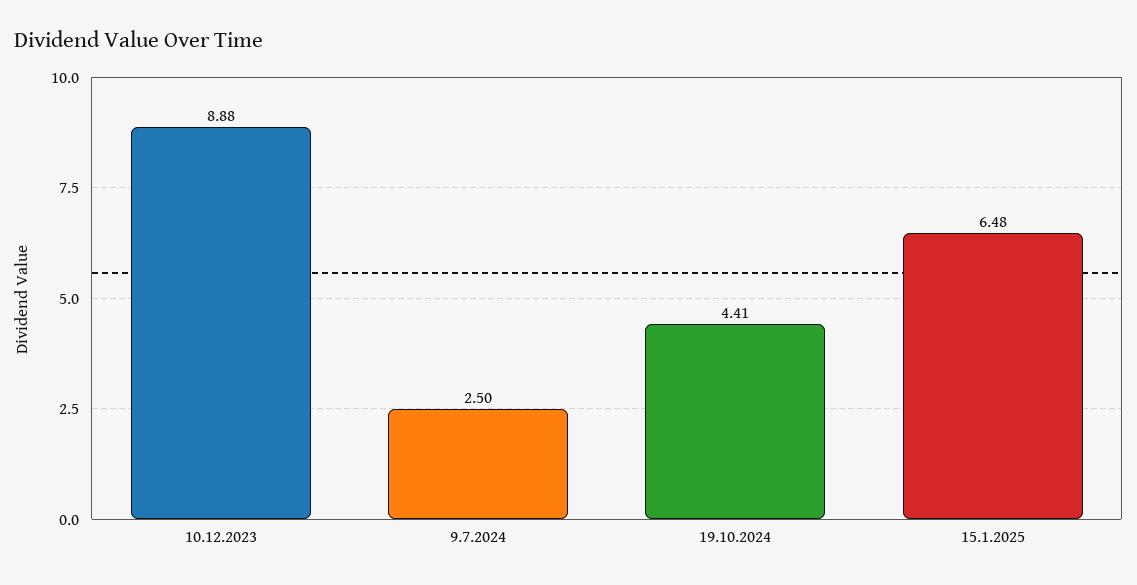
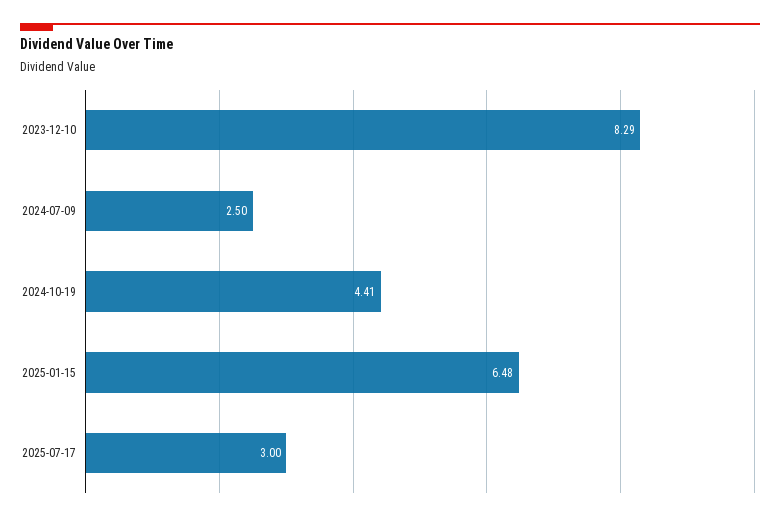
10.12.2023: 8.88 -> 8.29
2025-07-17: none -> 3

